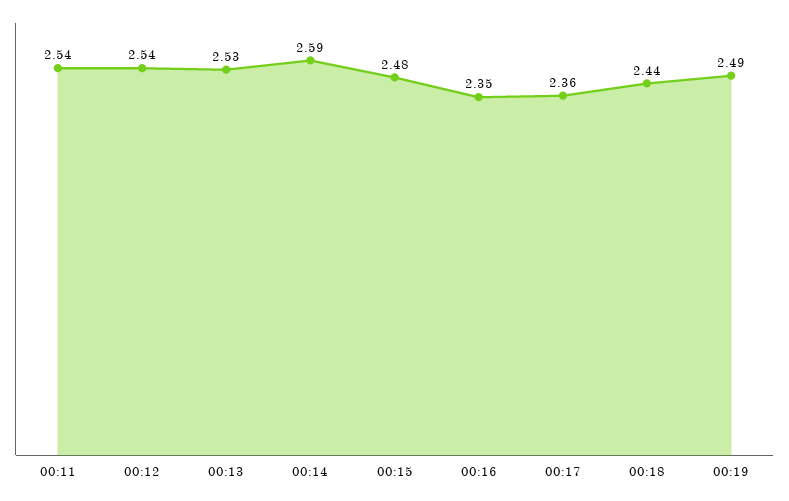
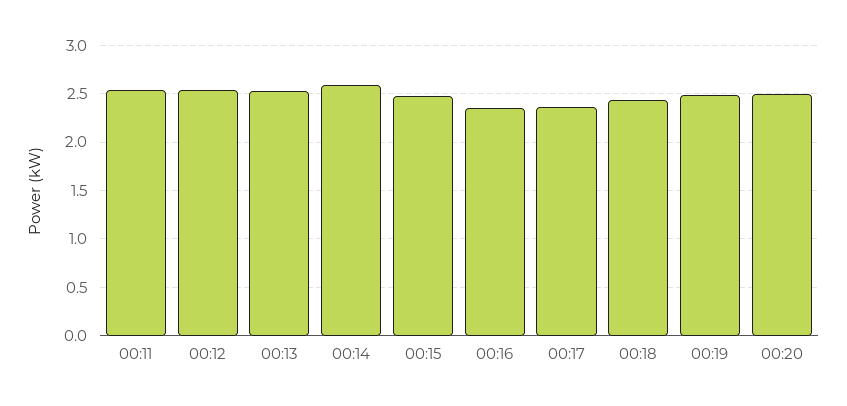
00:20: none -> 2.5

